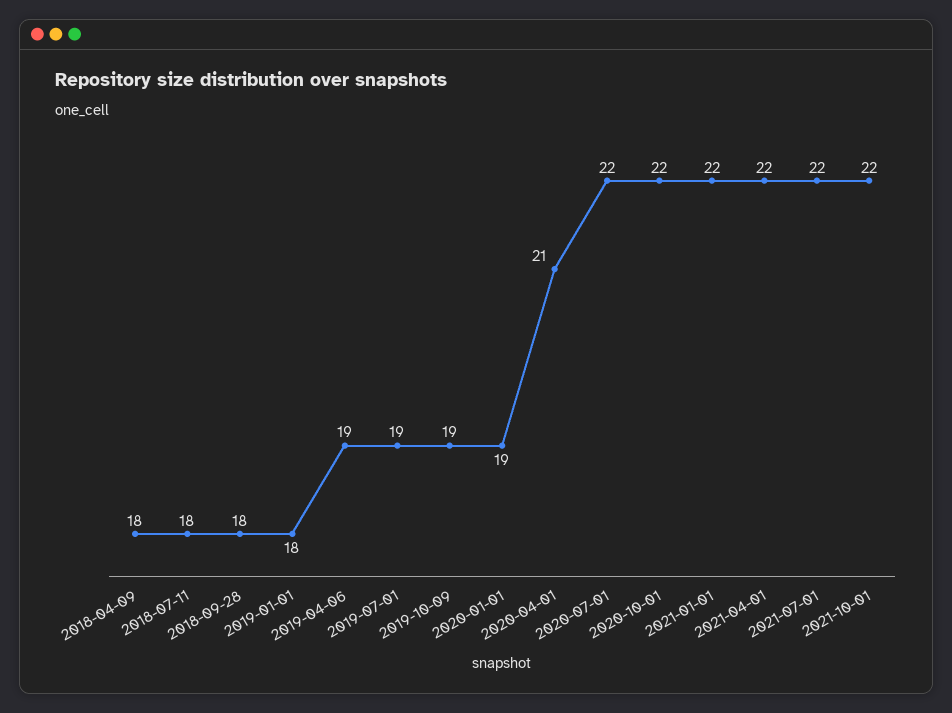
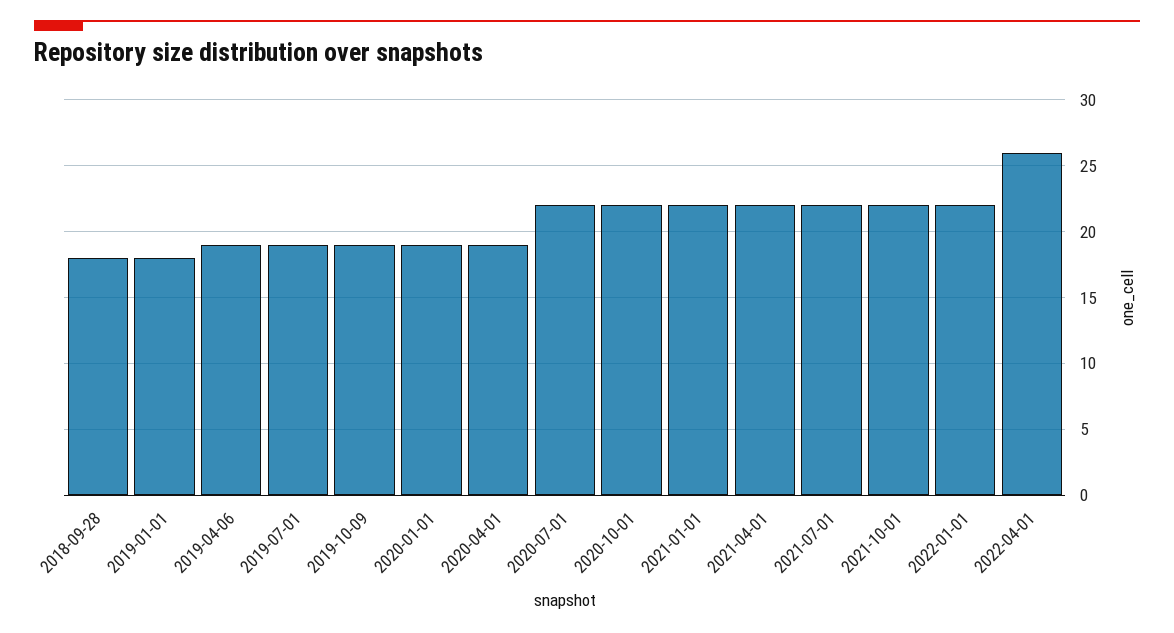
2018-04-09: 18 -> none
2018-07-11: 18 -> none
2020-04-01: 21 -> 19
2022-01-01: none -> 22
2022-04-01: none -> 26

